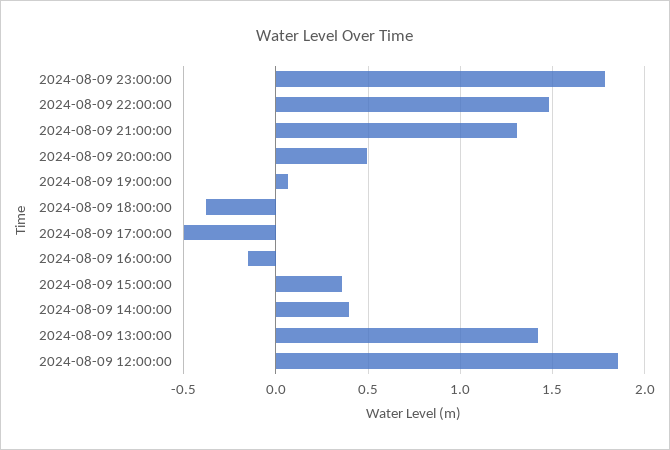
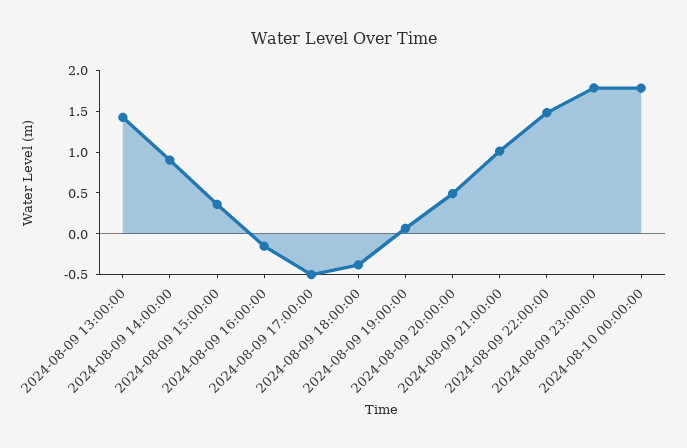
2024-08-09 21:00:00: 1.3 -> 1
2024-08-09 14:00:00: 0.4 -> 0.9
2024-08-09 12:00:00: 1.85 -> none
2024-08-10 00:00:00: none -> 1.8

